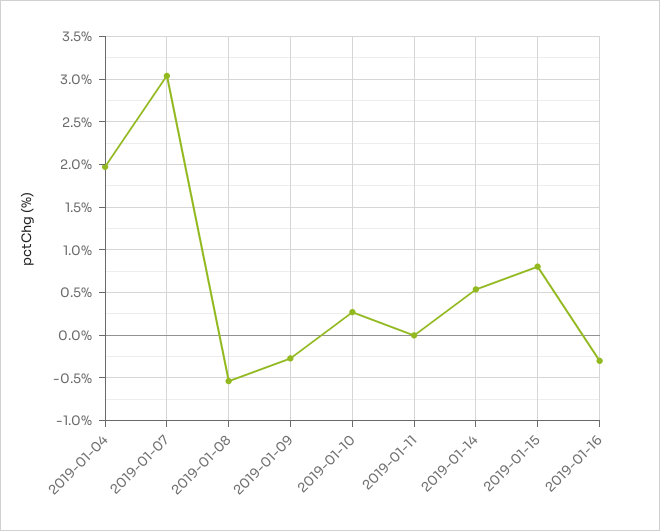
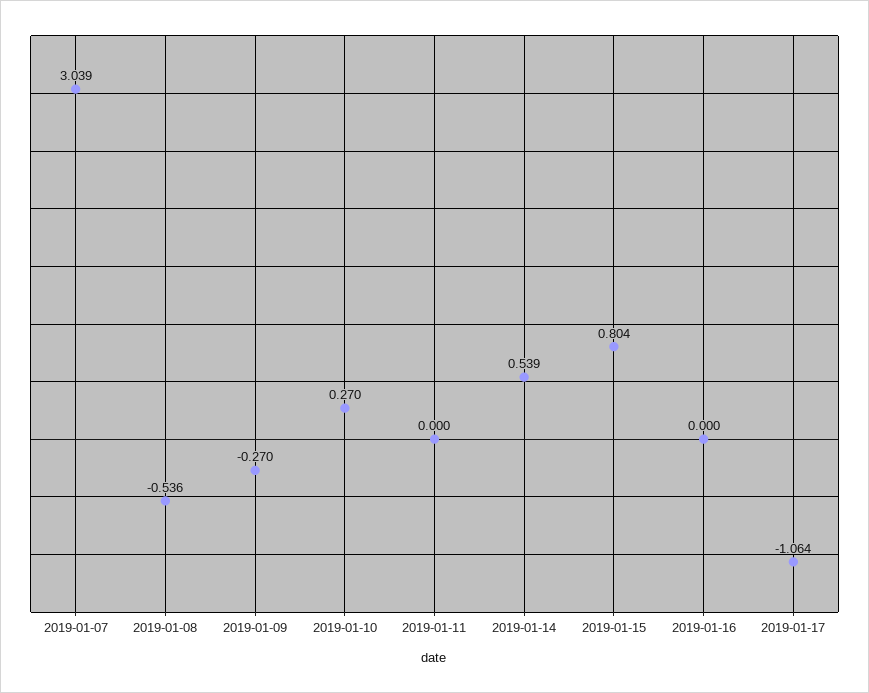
2019-01-04: 2 -> none
2019-01-16: -0.3 -> 0
2019-01-17: none -> -1.064

